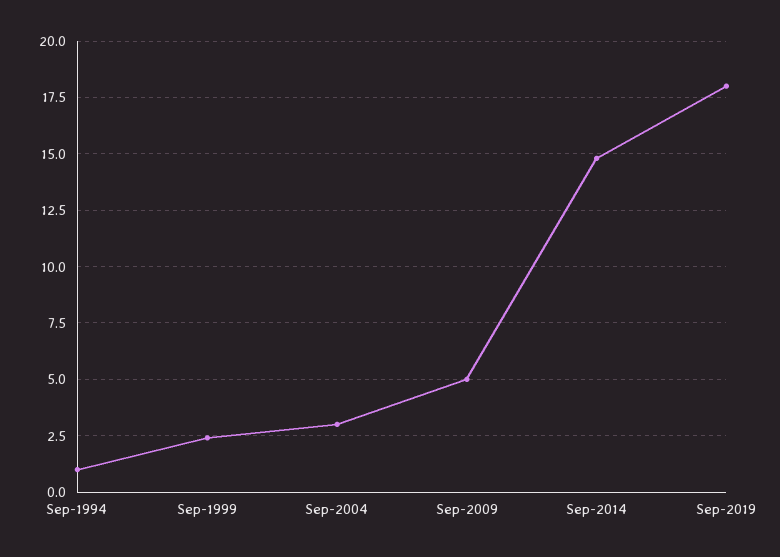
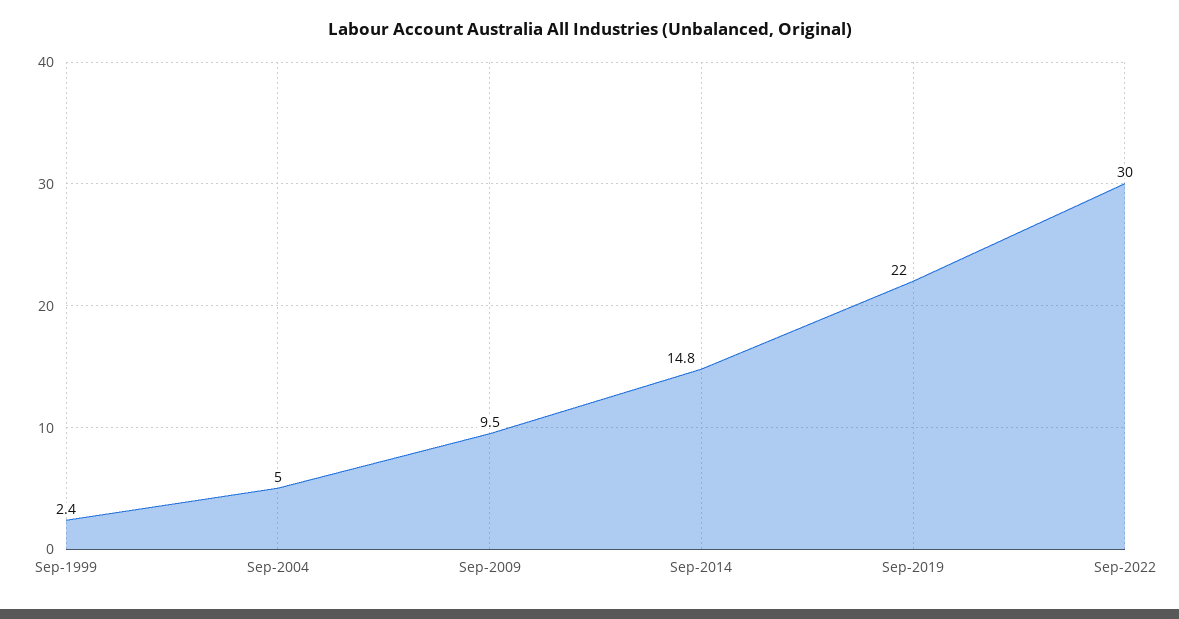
Sep-1994: 1 -> none
Sep-2004: 3 -> 5
Sep-2009: 5 -> 9.5
Sep-2019: 18 -> 22
Sep-2022: none -> 30

